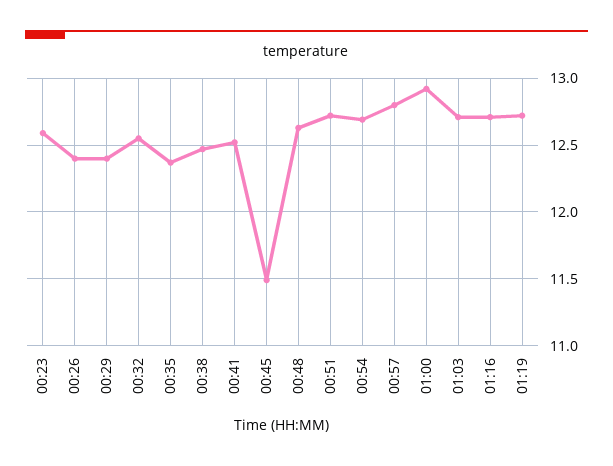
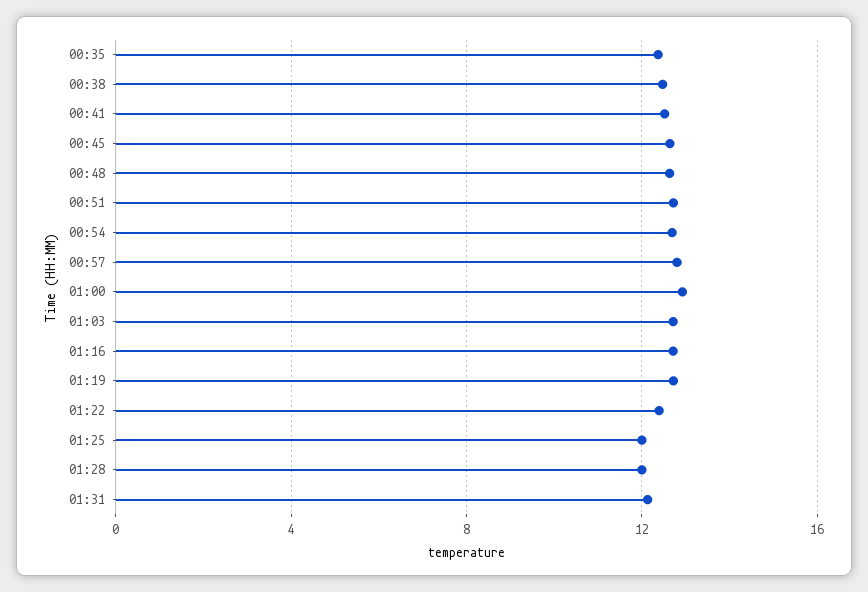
00:23: 12.6 -> none
00:26: 12.4 -> none
00:29: 12.4 -> none
00:32: 12.55 -> none
00:45: 11.5 -> 12.5
01:22: none -> 12.5
01:25: none -> 12
01:28: none -> 12
01:31: none -> 12

